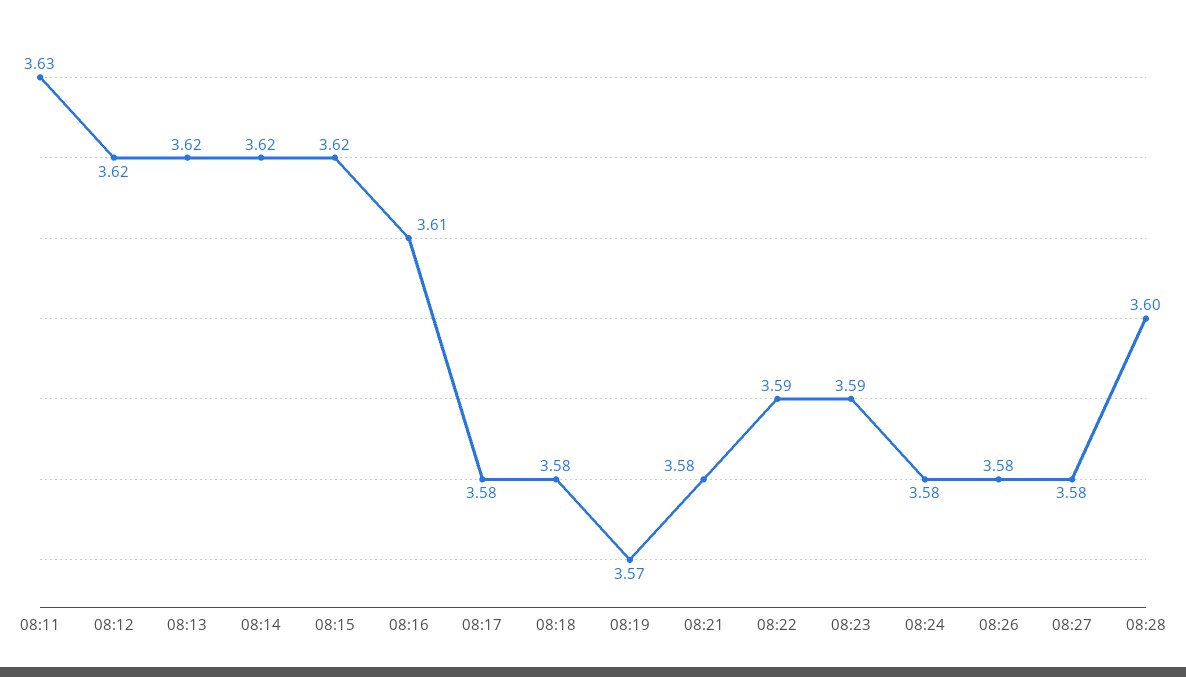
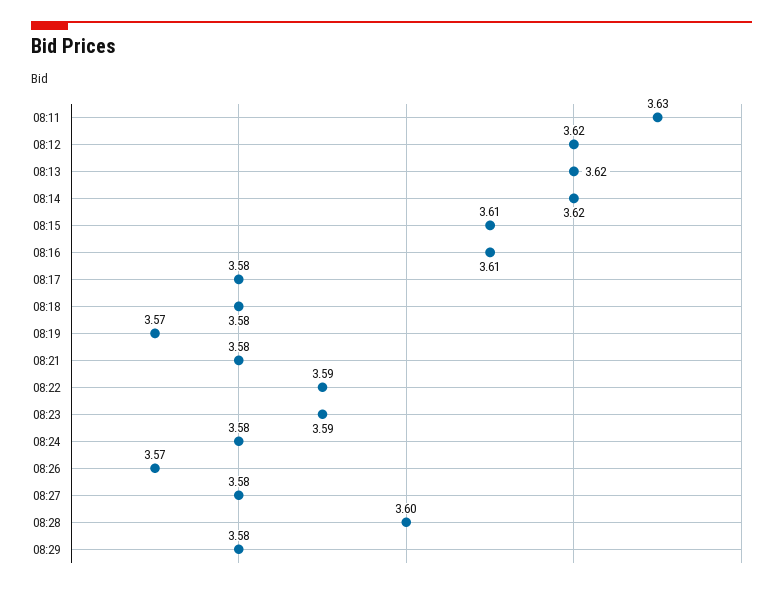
08:15: 3.62 -> 3.61
08:26: 3.58 -> 3.57
08:29: none -> 3.58

